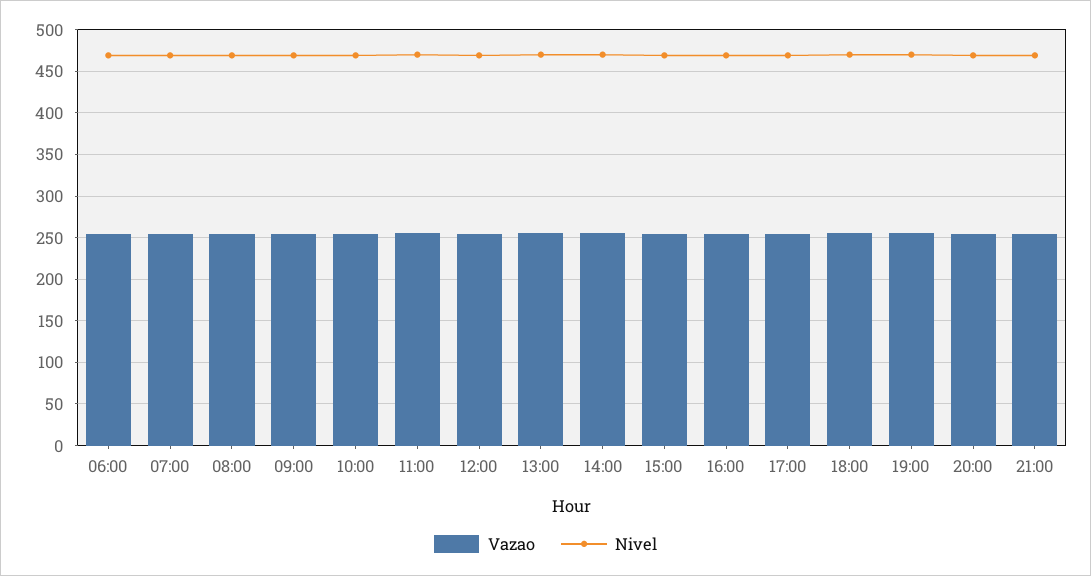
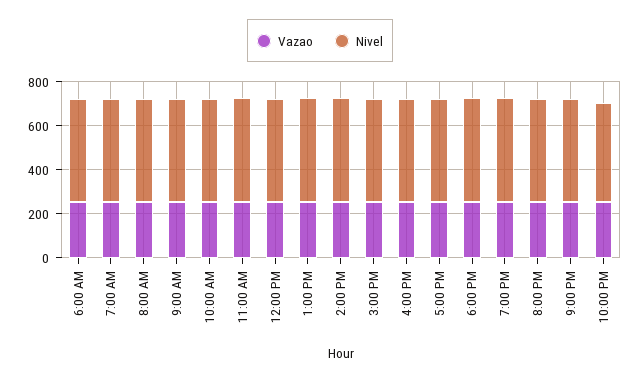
Vazao, 10:00 PM: none -> 250
Nivel, 10:00 PM: none -> 450

